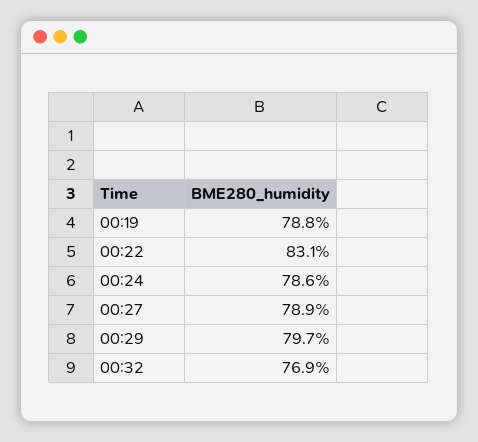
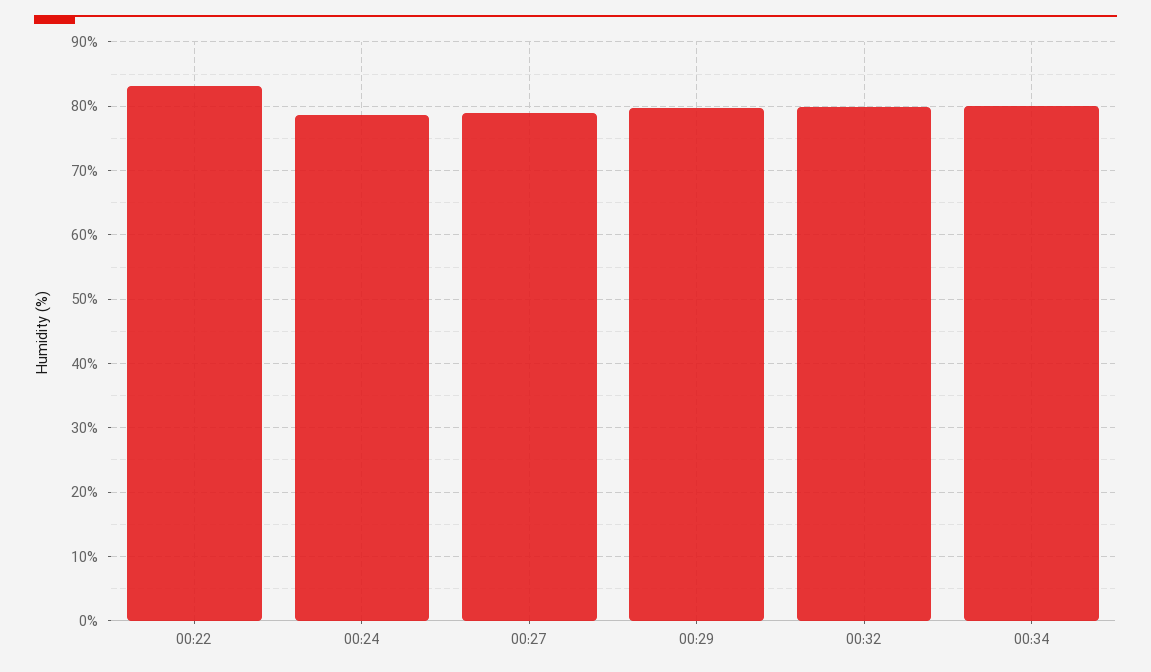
00:19: 78.8 -> none
00:32: 76.9 -> 80
00:34: none -> 80

